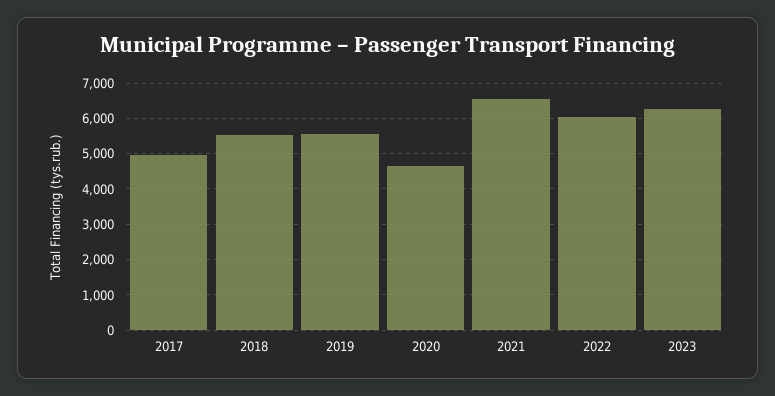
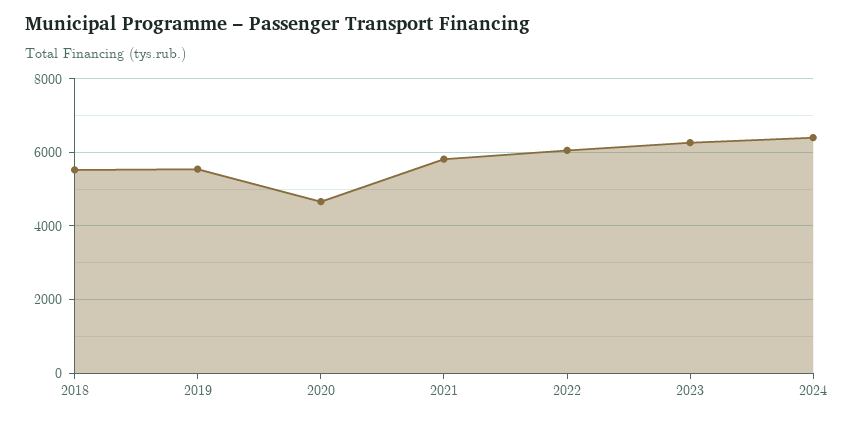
2017: 5000 -> none
2021: 6600 -> 5800
2024: none -> 6400

